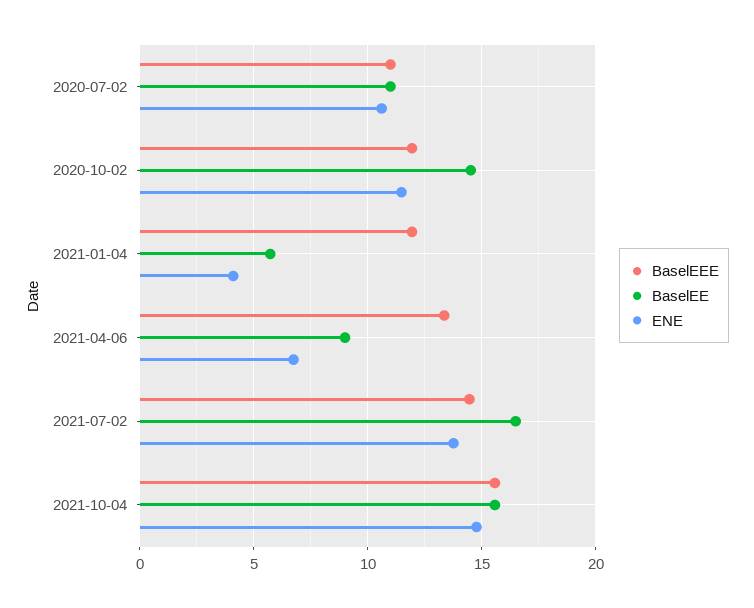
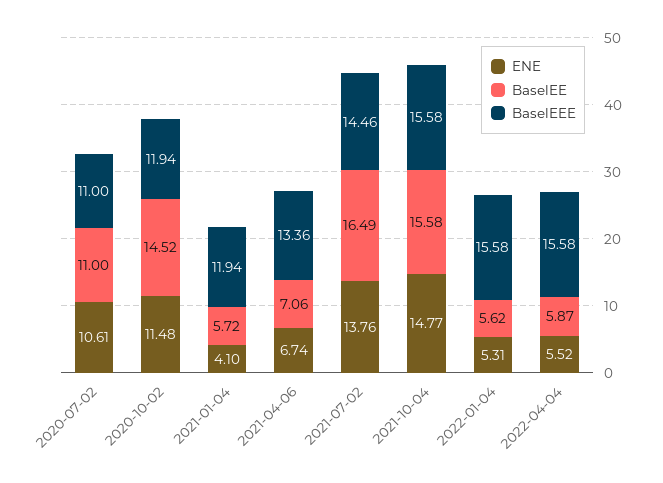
BaselEE, 2021-04-06: 9 -> 7.06
ENE, 2022-01-04: none -> 5.31
BaselEE, 2022-01-04: none -> 5.62
BaselEEE, 2022-01-04: none -> 15.58
ENE, 2022-04-04: none -> 5.52
BaselEE, 2022-04-04: none -> 5.87
BaselEEE, 2022-04-04: none -> 15.58

